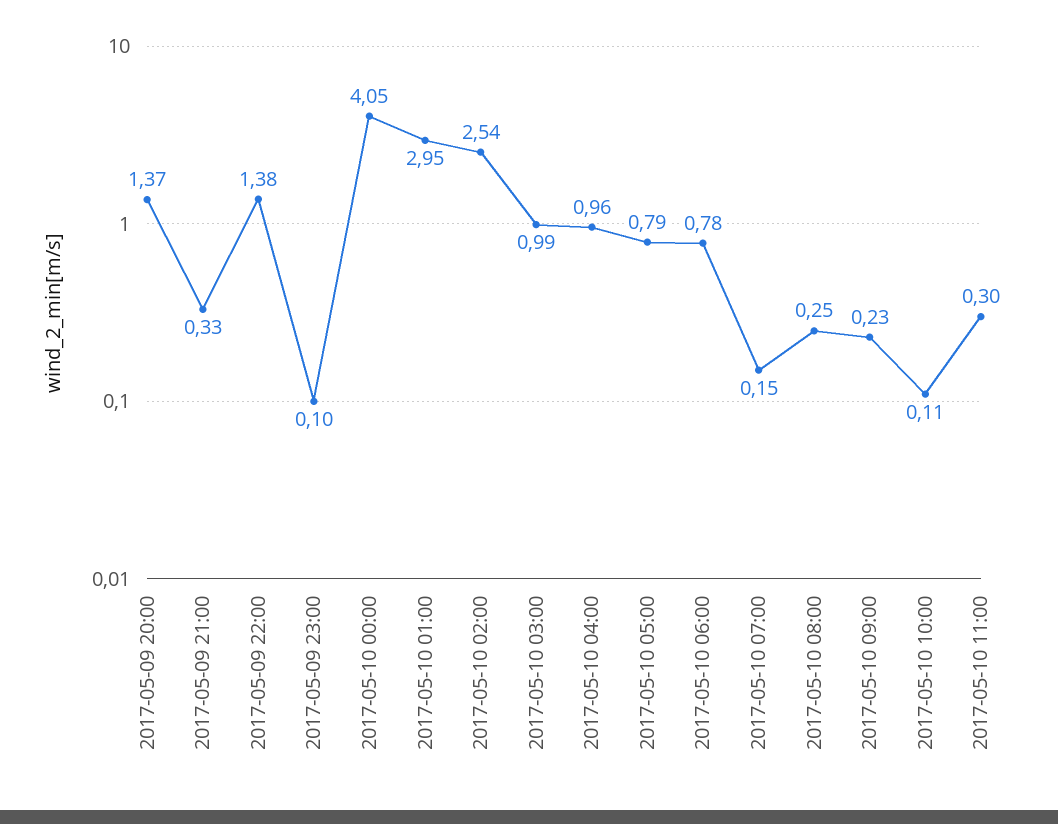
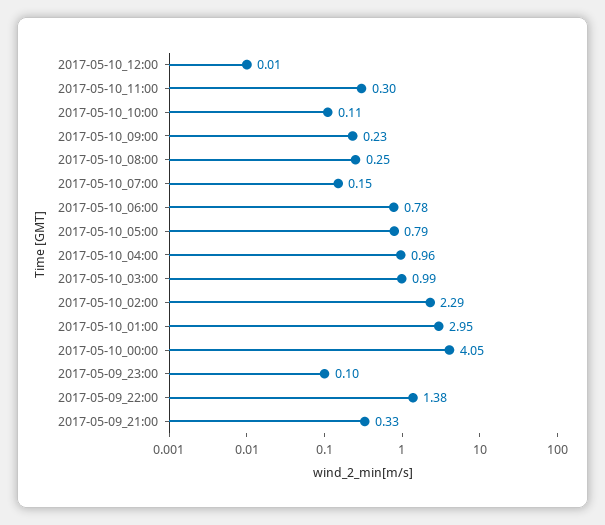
2017-05-09 20:00: 1.37 -> none
2017-05-10 02:00: 2.54 -> 2.29
2017-05-10_12:00: none -> 0.01

